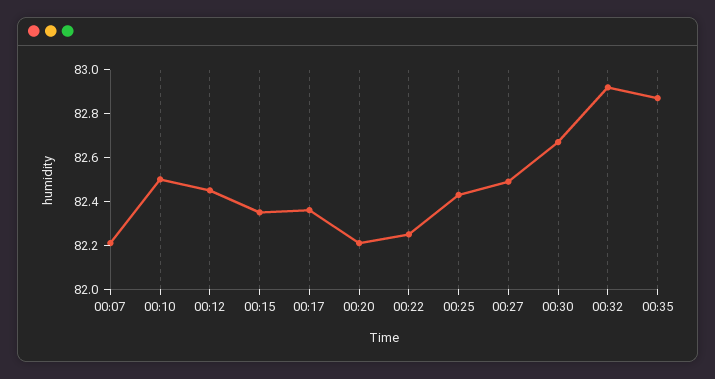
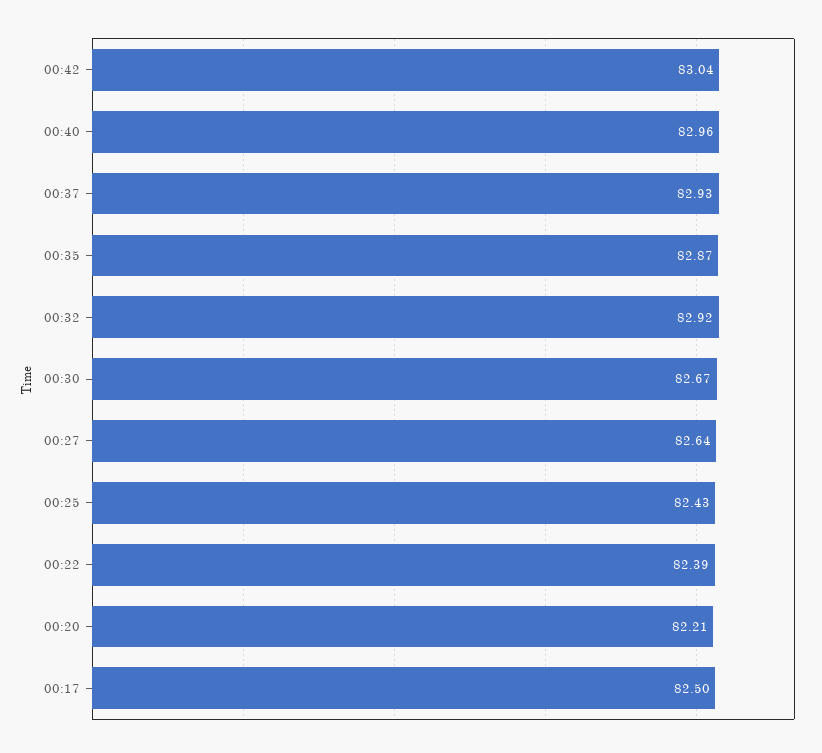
00:07: 82.2 -> none
00:10: 82.5 -> none
00:12: 82.45 -> none
00:15: 82.35 -> none
00:17: 82.35 -> 82.5
00:22: 82.25 -> 82.39
00:27: 82.5 -> 82.64
00:42: none -> 83.04
00:40: none -> 82.96
00:37: none -> 82.93

